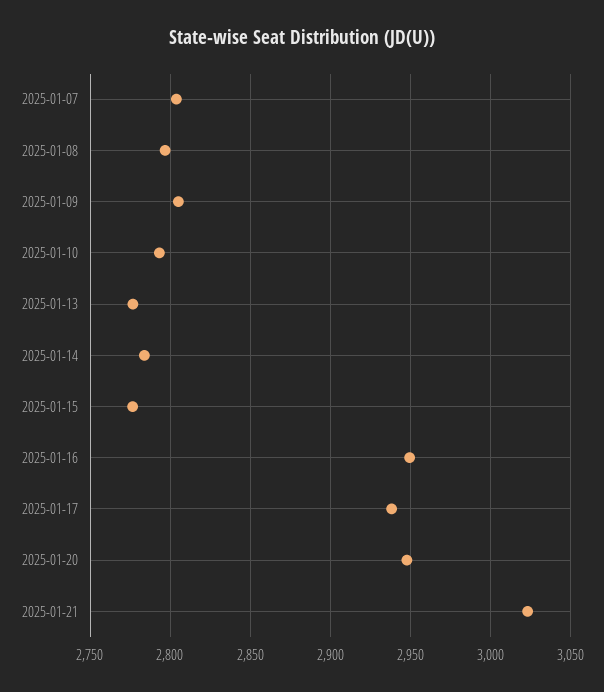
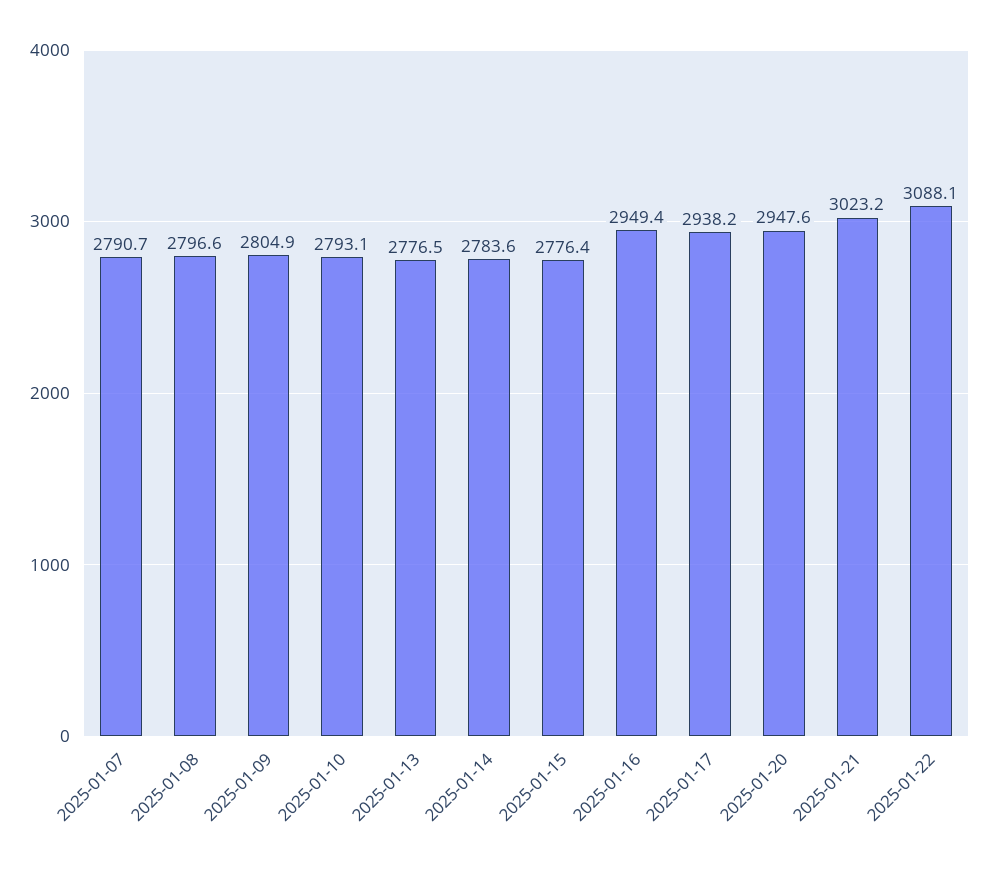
2025-01-07: 2805 -> 2790.7
2025-01-22: none -> 3088.1

